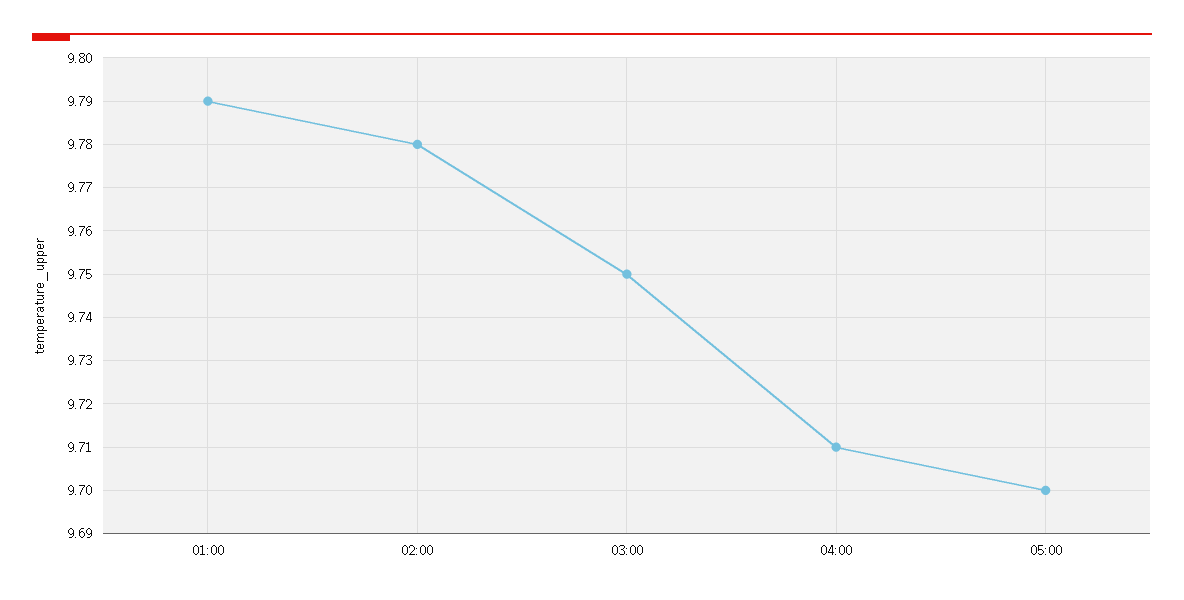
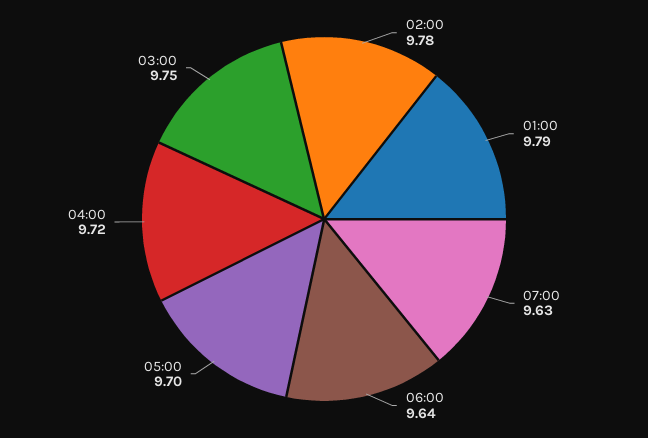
04:00: 9.71 -> 9.72
07:00: none -> 9.63
06:00: none -> 9.64

